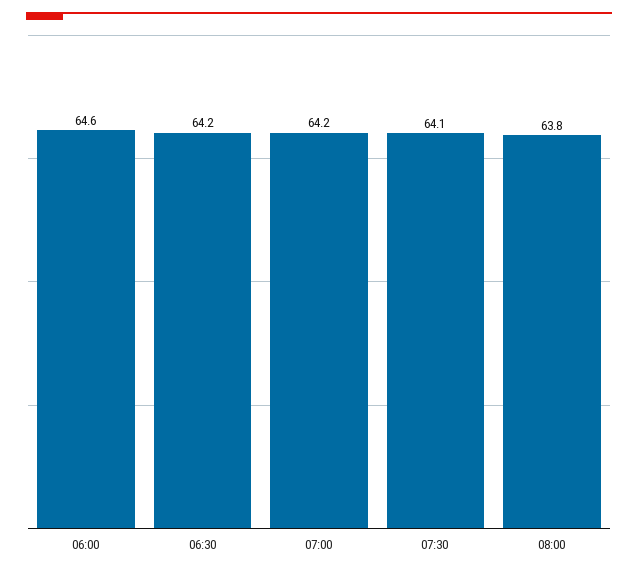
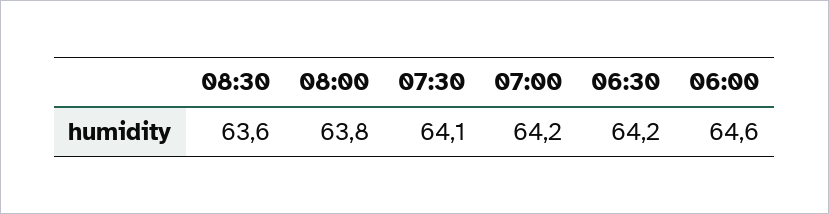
08:30: none -> 63.6

